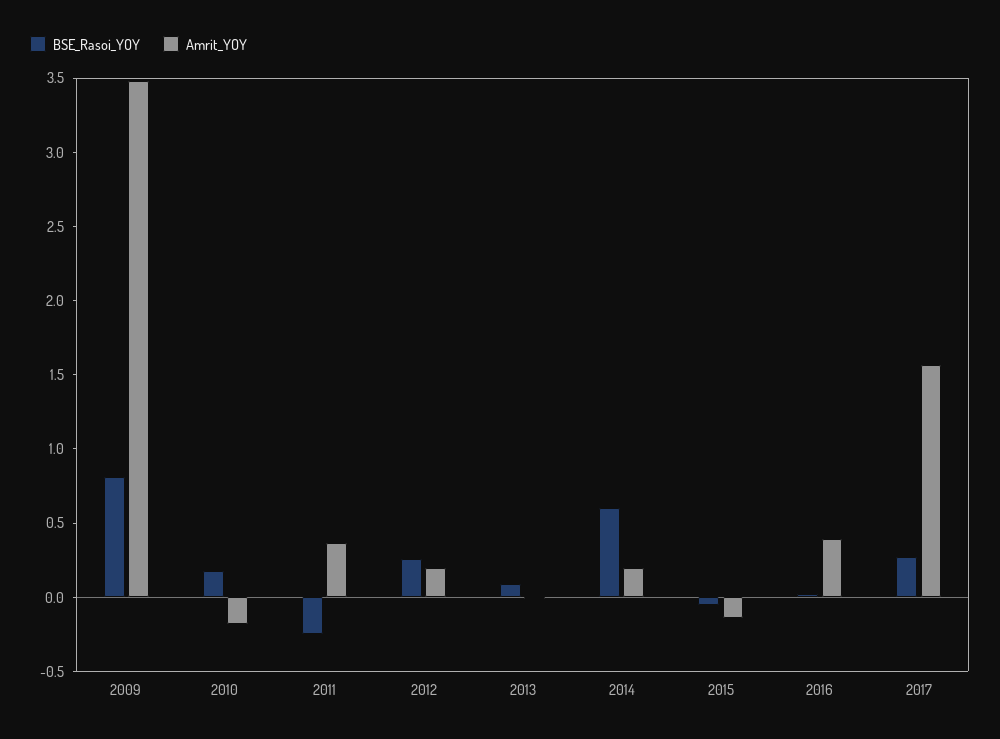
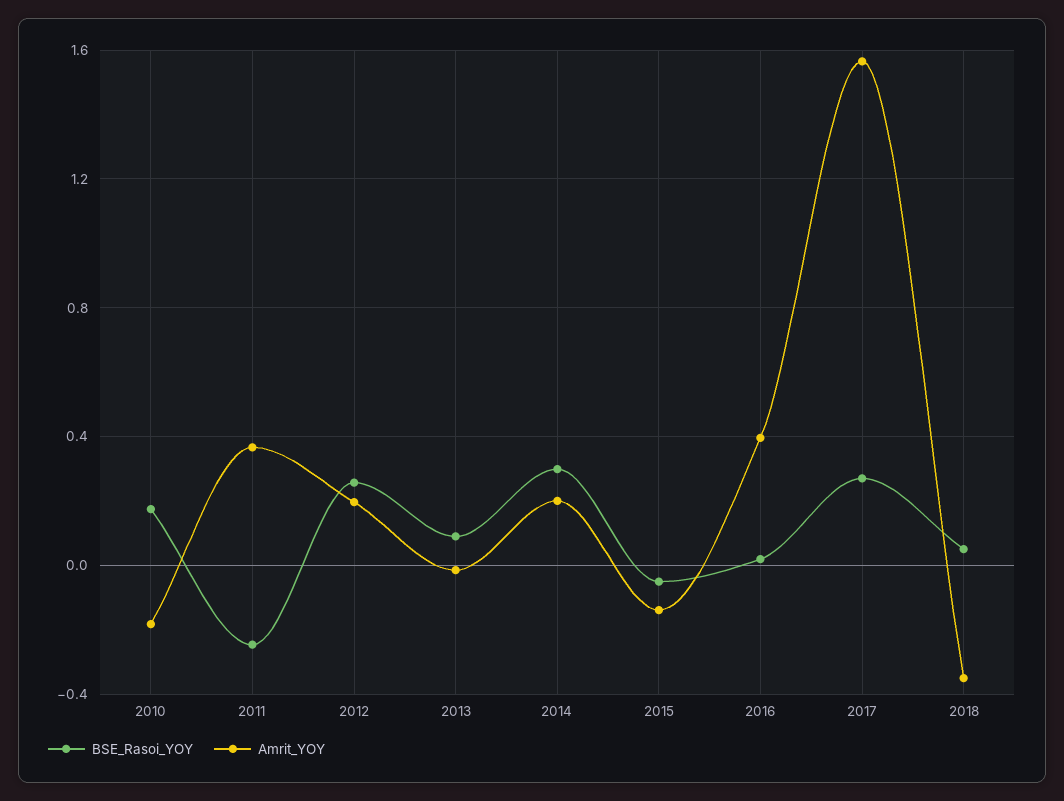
BSE_Rasoi_YOY, 2009: 0.8 -> none
Amrit_YOY, 2009: 3.5 -> none
BSE_Rasoi_YOY, 2014: 0.6 -> 0.3
BSE_Rasoi_YOY, 2018: none -> 0.05
Amrit_YOY, 2018: none -> -0.35

